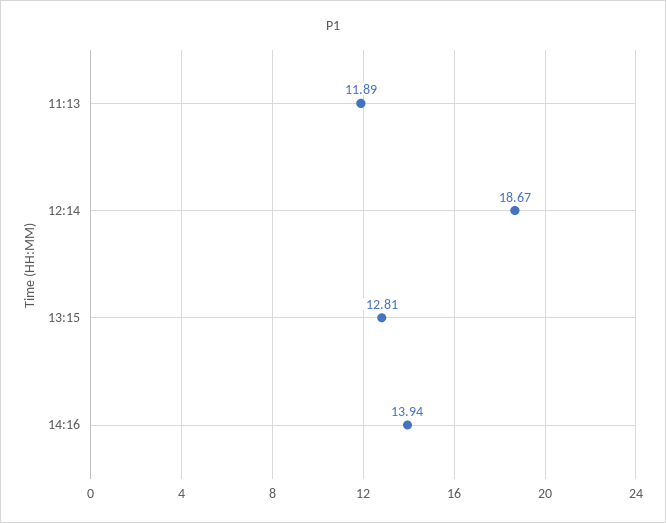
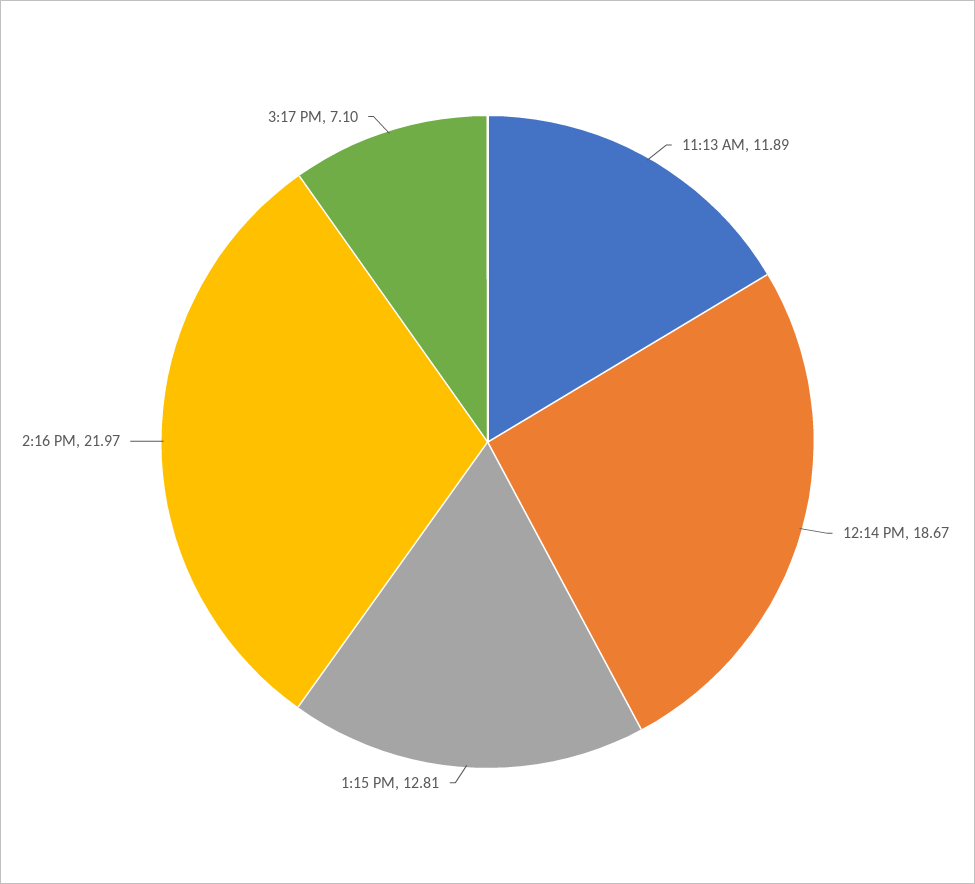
14:16: 13.94 -> 21.97
3:17 PM: none -> 7.1

